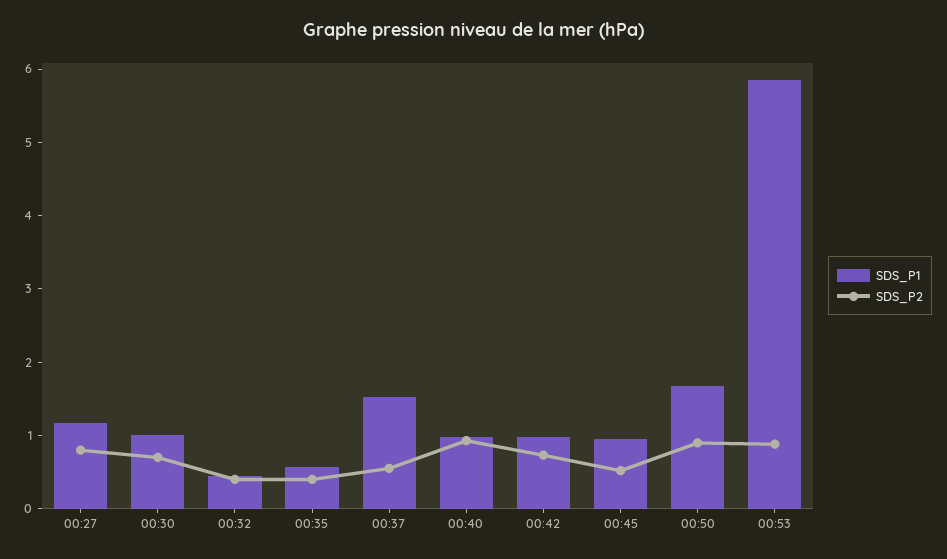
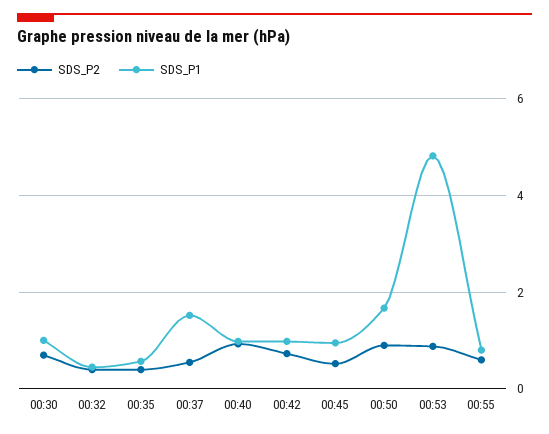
SDS_P1, 00:27: 1.2 -> none
SDS_P2, 00:27: 0.8 -> none
SDS_P1, 00:53: 5.8 -> 4.8
SDS_P2, 00:55: none -> 0.6
SDS_P1, 00:55: none -> 0.8

